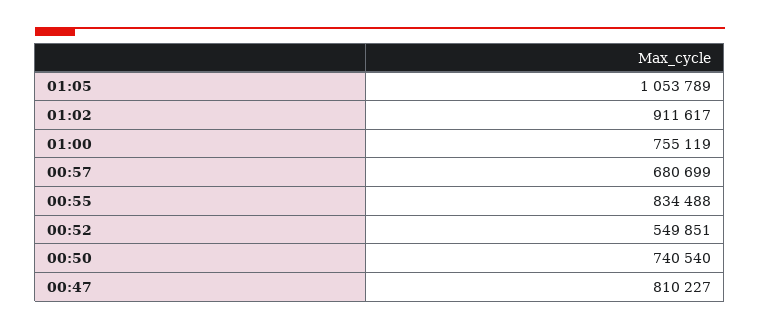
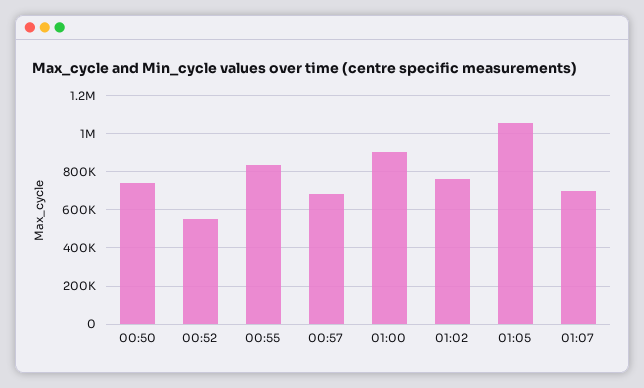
01:02: 911617 -> 750000
01:00: 755119 -> 900000
00:47: 810227 -> none
01:07: none -> 700000

